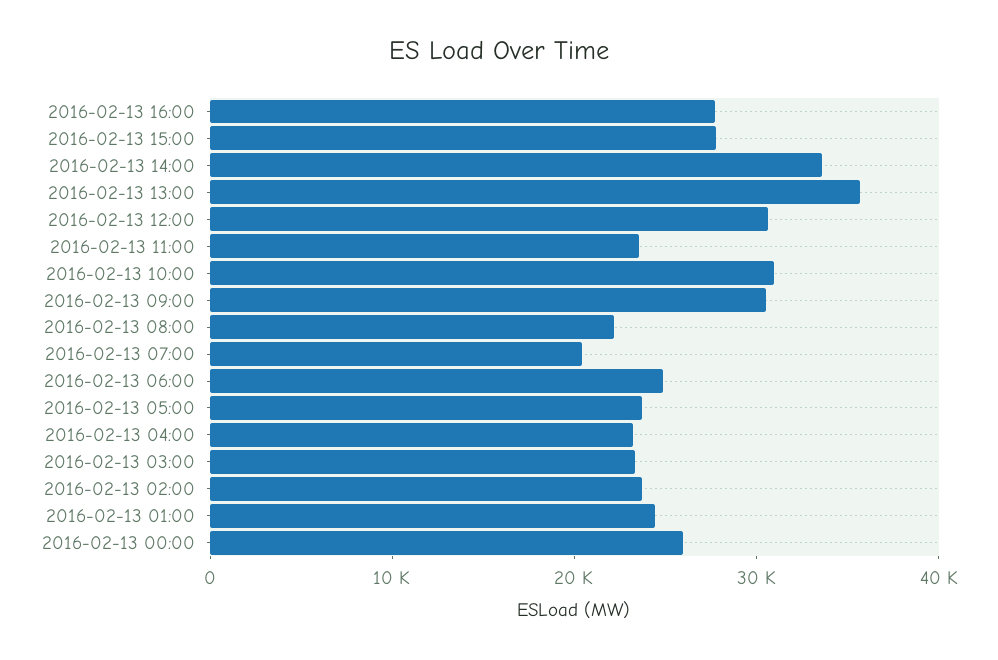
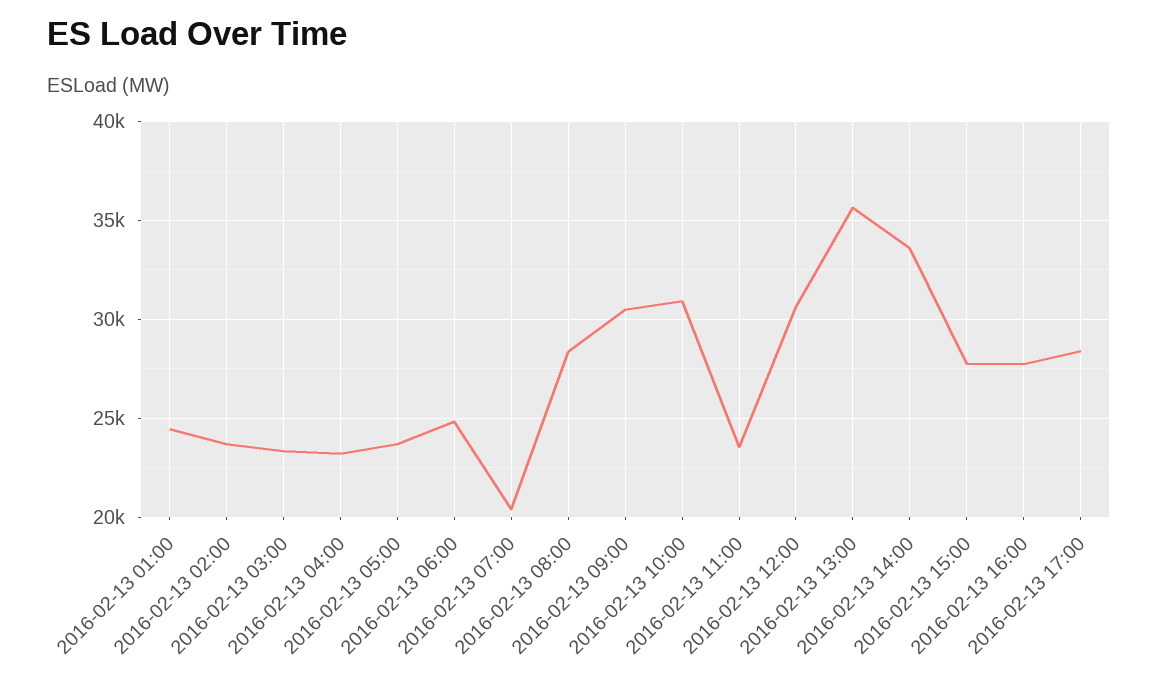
2016-02-13 08:00: 22000 -> 28500
2016-02-13 00:00: 26000 -> none
2016-02-13 17:00: none -> 28500

